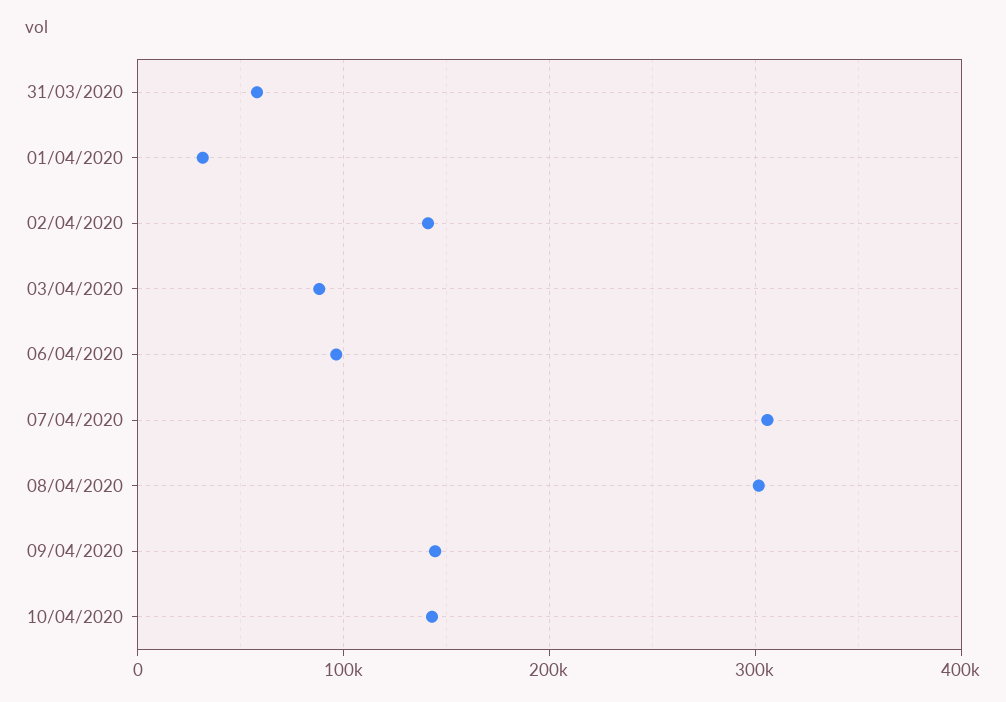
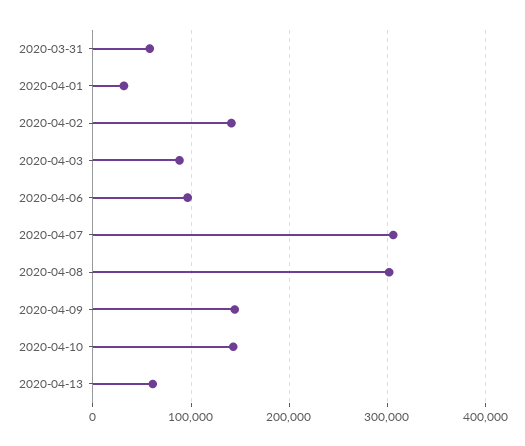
2020-04-13: none -> 60000

